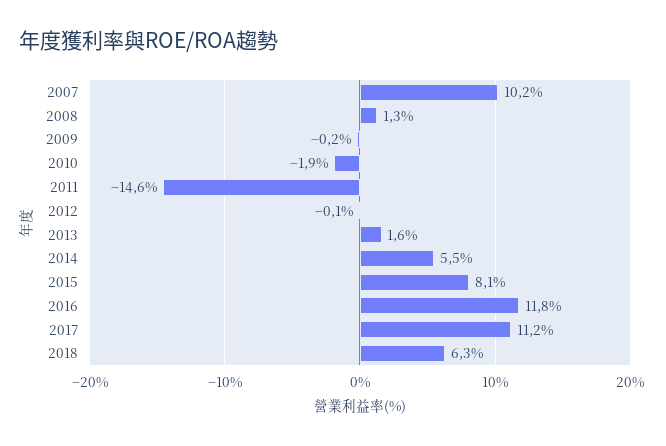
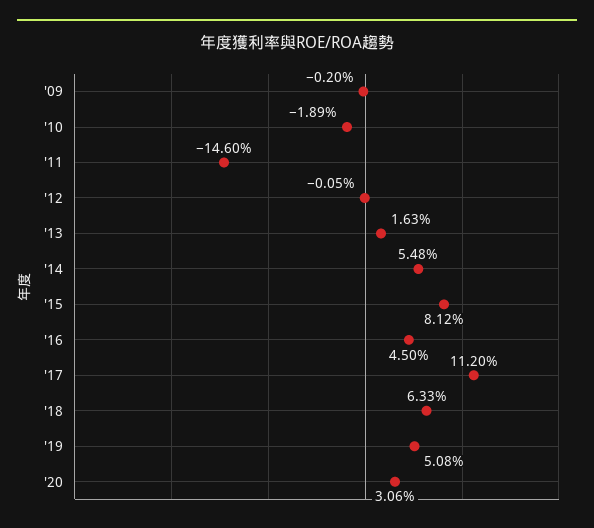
2007: 10.2 -> none
2008: 1.3 -> none
2016: 11.8 -> 4.5
'19: none -> 5.08
'20: none -> 3.06

